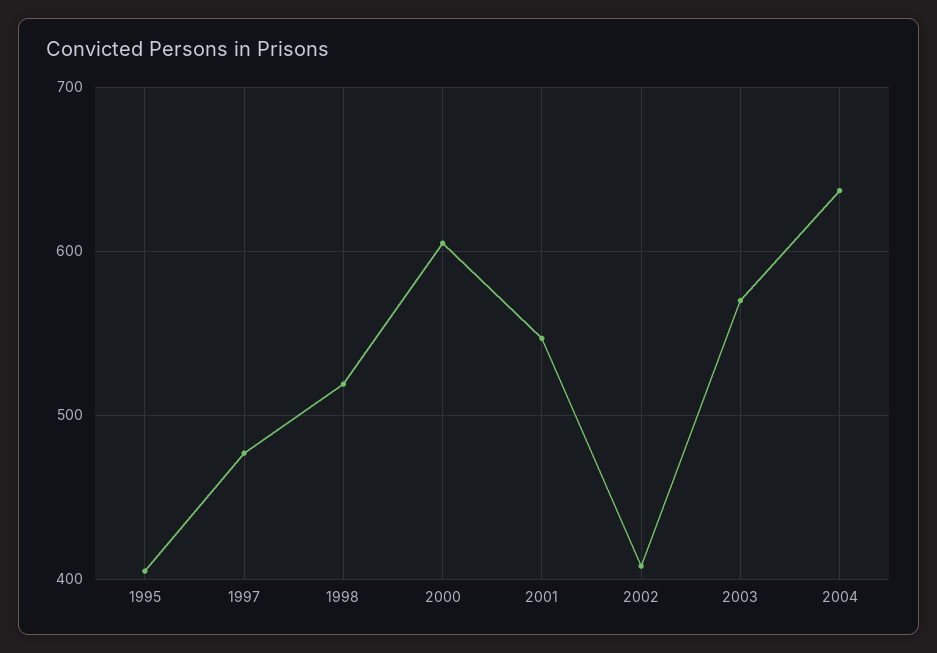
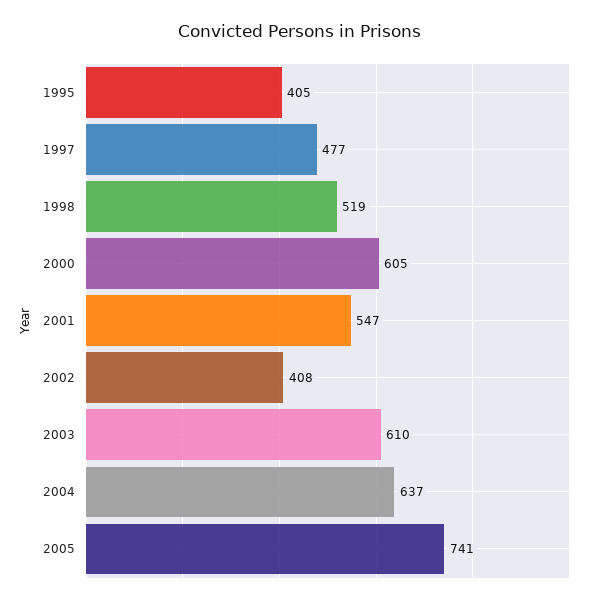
2003: 570 -> 610
2005: none -> 741

